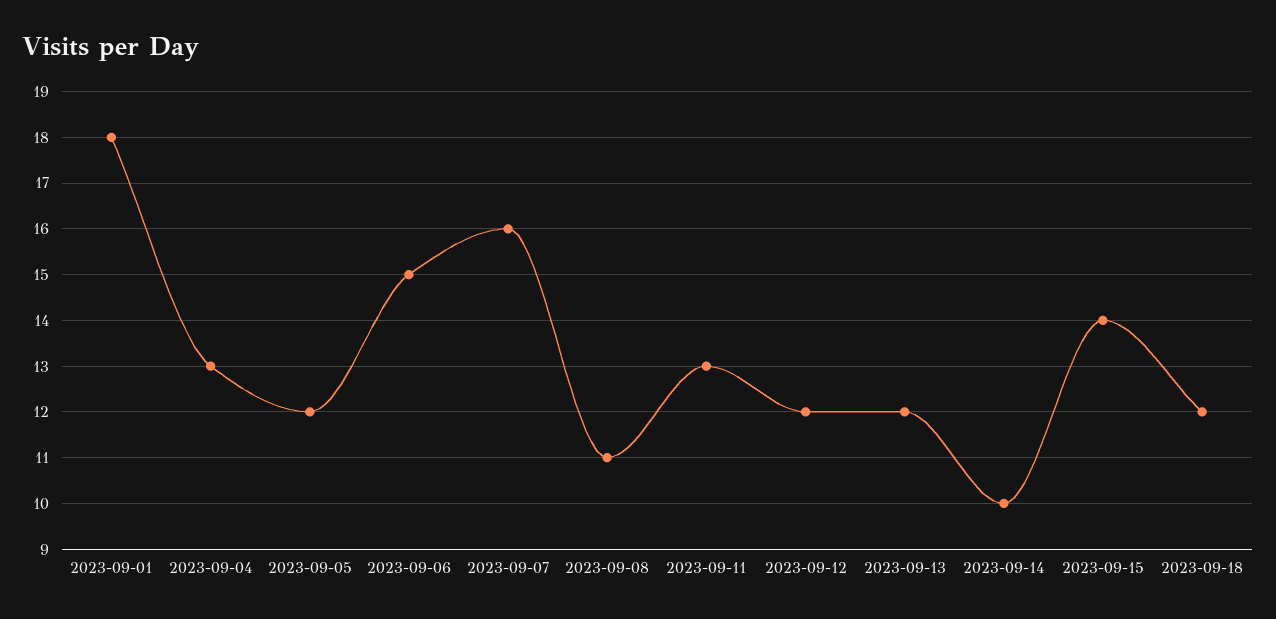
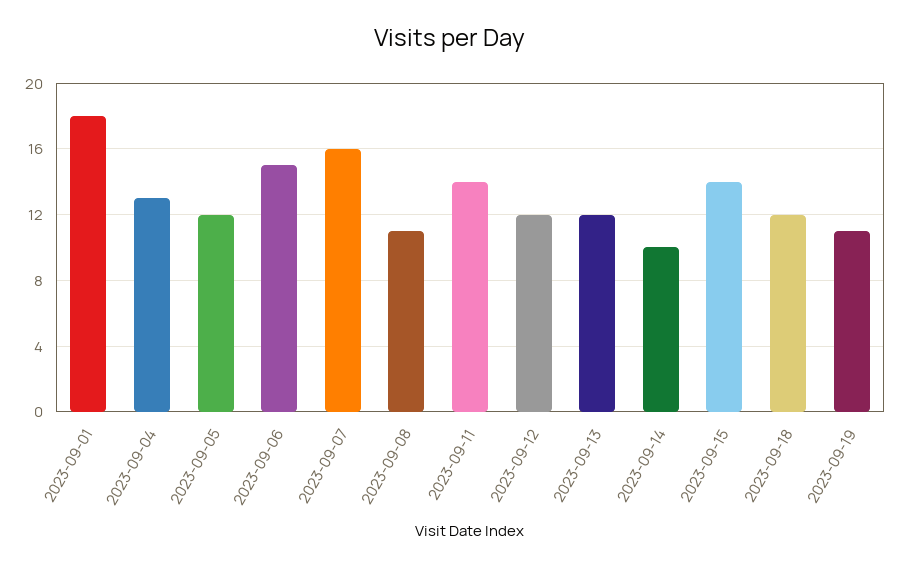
2023-09-11: 13 -> 14
2023-09-19: none -> 11

